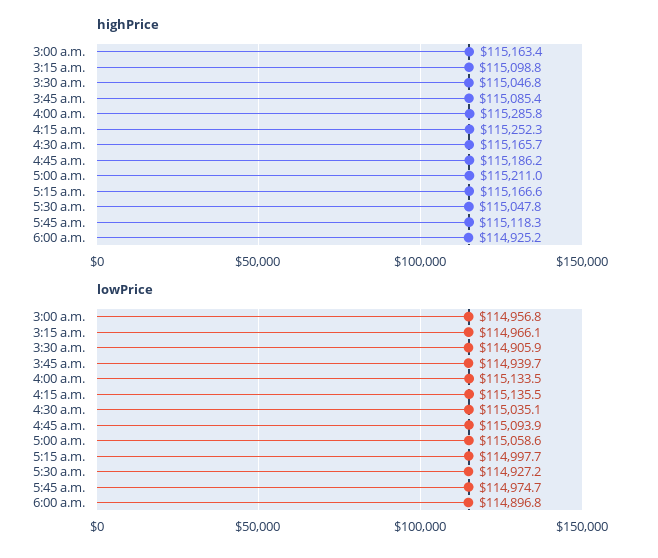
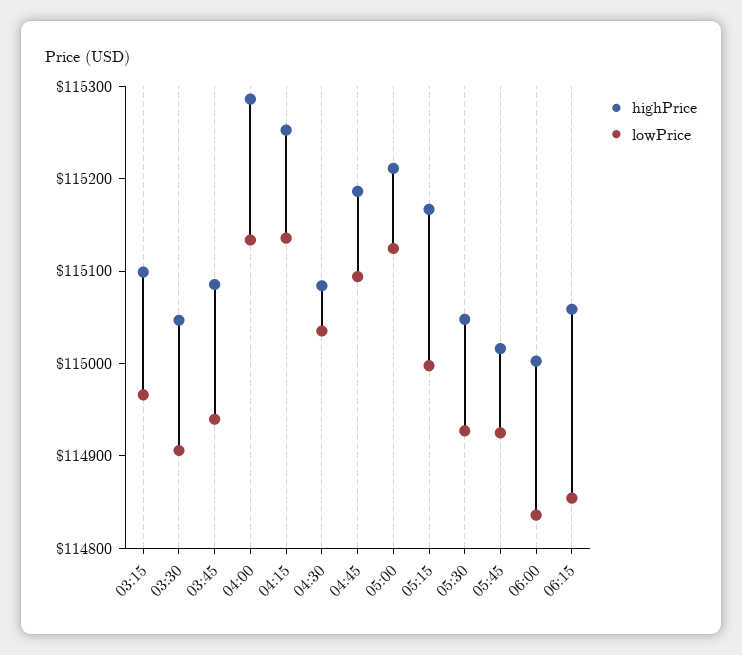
highPrice, 3:00 a.m.: 115163.4 -> none
highPrice, 4:30 a.m.: 115165.7 -> 115080
highPrice, 5:45 a.m.: 115118.3 -> 115020
highPrice, 6:00 a.m.: 114925.2 -> 115000
lowPrice, 3:00 a.m.: 114956.8 -> none
lowPrice, 5:00 a.m.: 115058.6 -> 115120
lowPrice, 5:45 a.m.: 114974.7 -> 114920
lowPrice, 6:00 a.m.: 114896.8 -> 114840
highPrice, 06:15: none -> 115060
lowPrice, 06:15: none -> 114860

